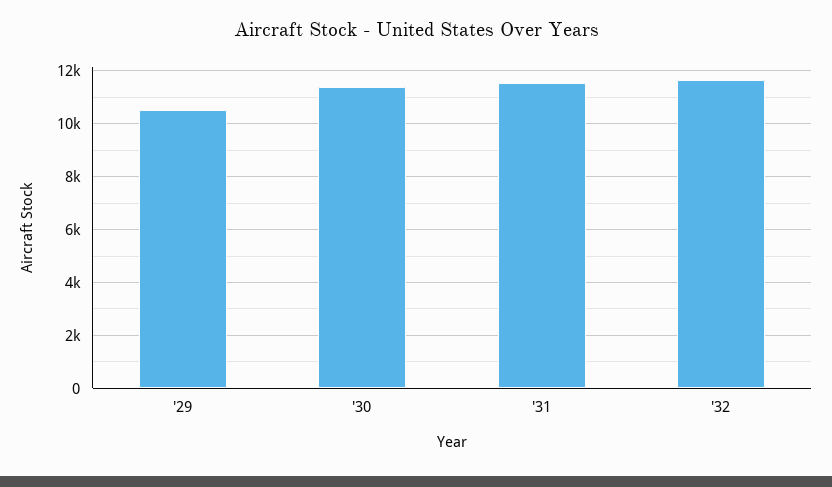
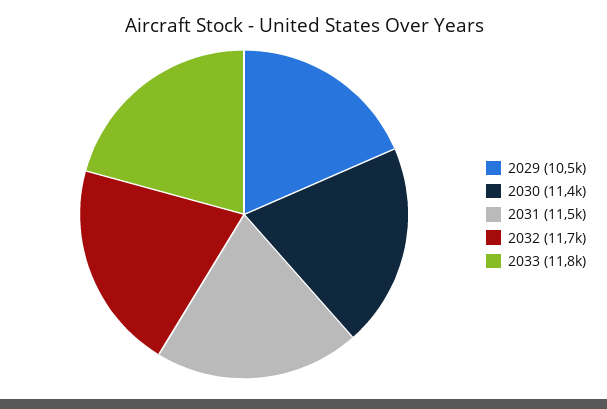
2033: none -> 11800

